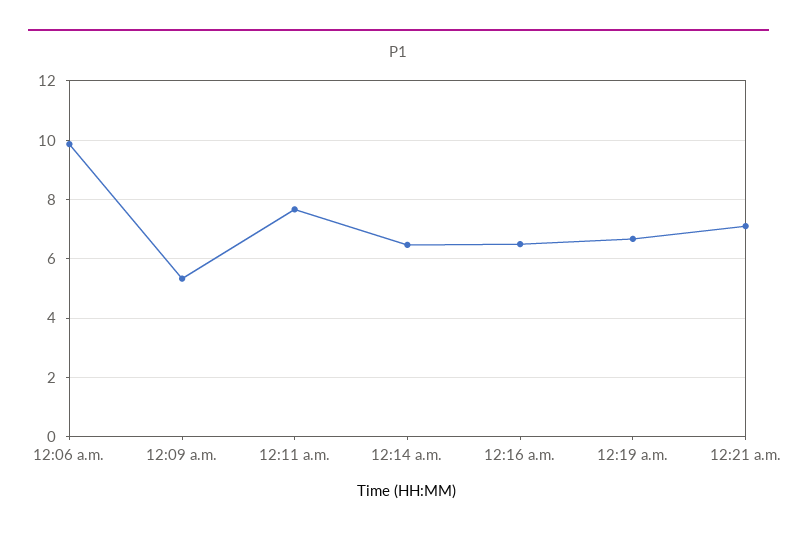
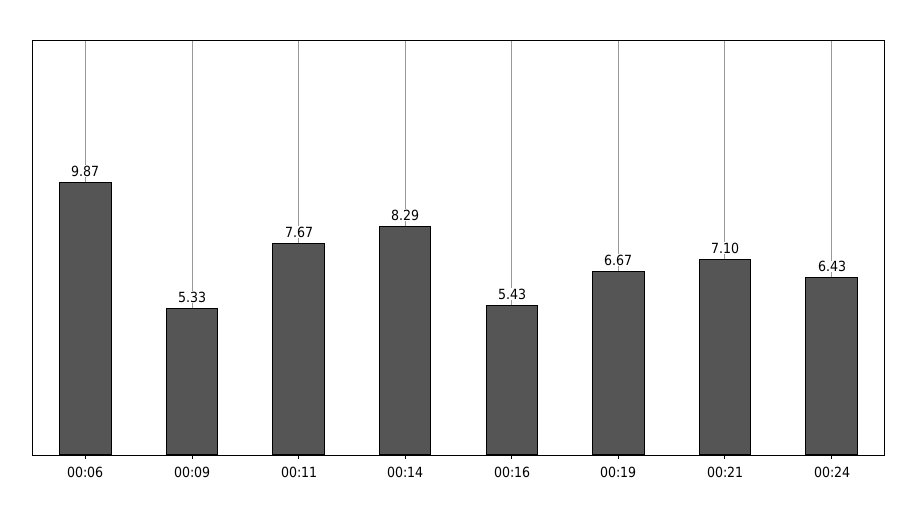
12:14 a.m.: 6.5 -> 8.29
12:16 a.m.: 6.5 -> 5.43
00:24: none -> 6.43

